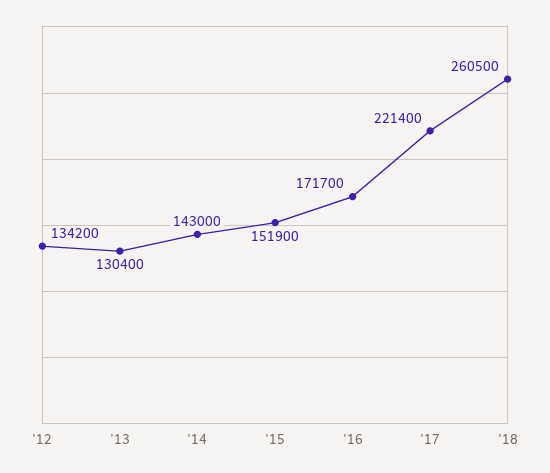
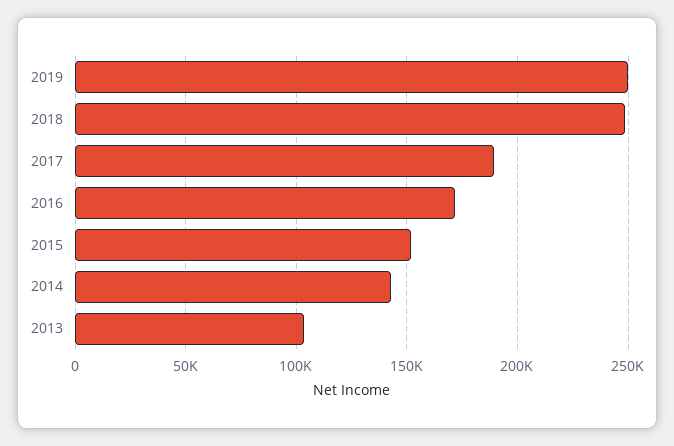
'12: 134200 -> none
'13: 130400 -> 105000
'17: 221400 -> 190000
'18: 260500 -> 250000
2019: none -> 250000

